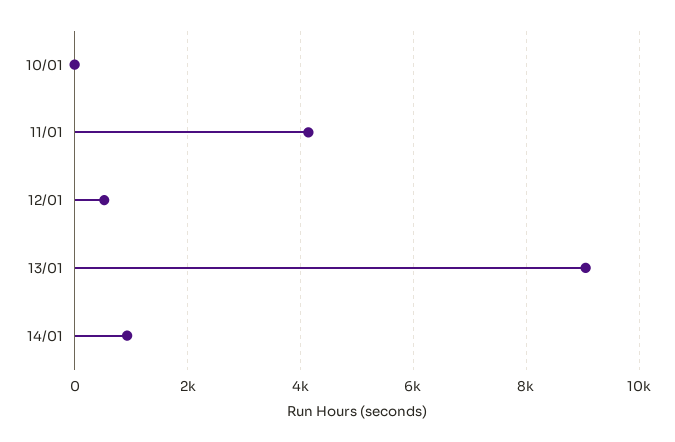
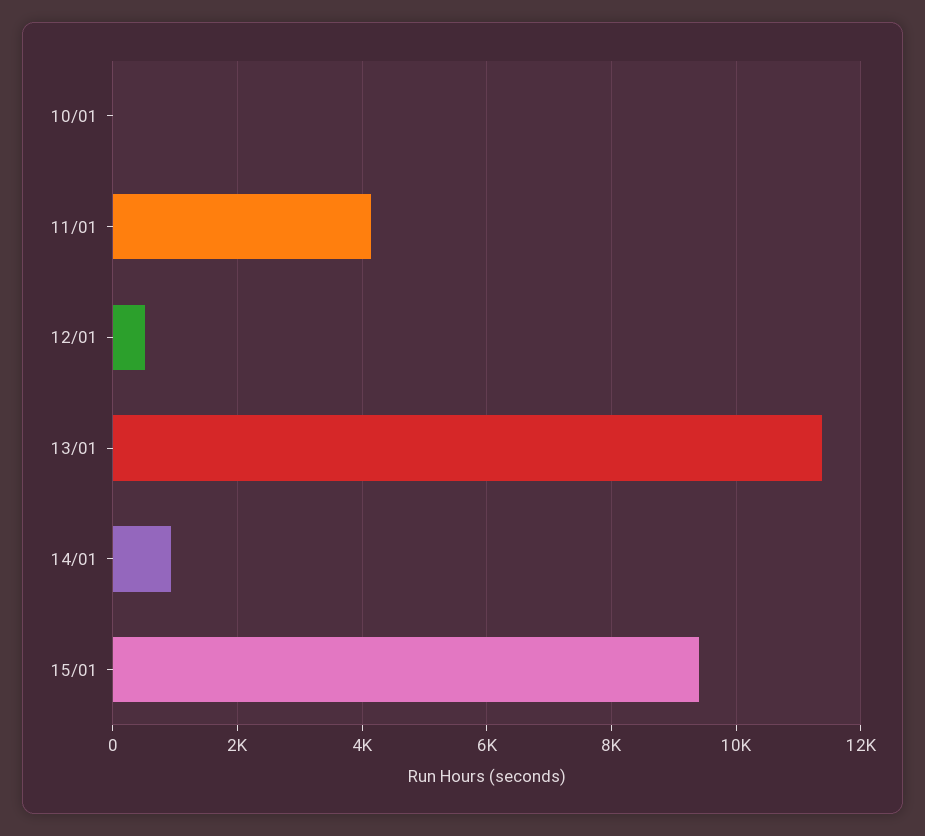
13/01: 9000 -> 11400
15/01: none -> 9400

